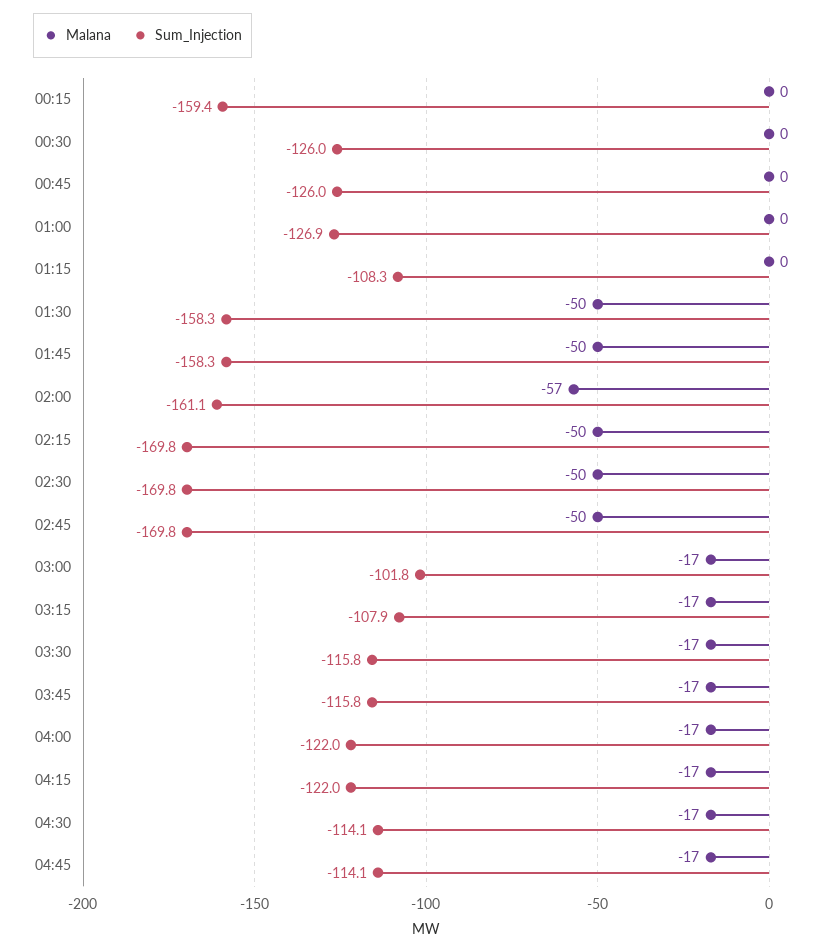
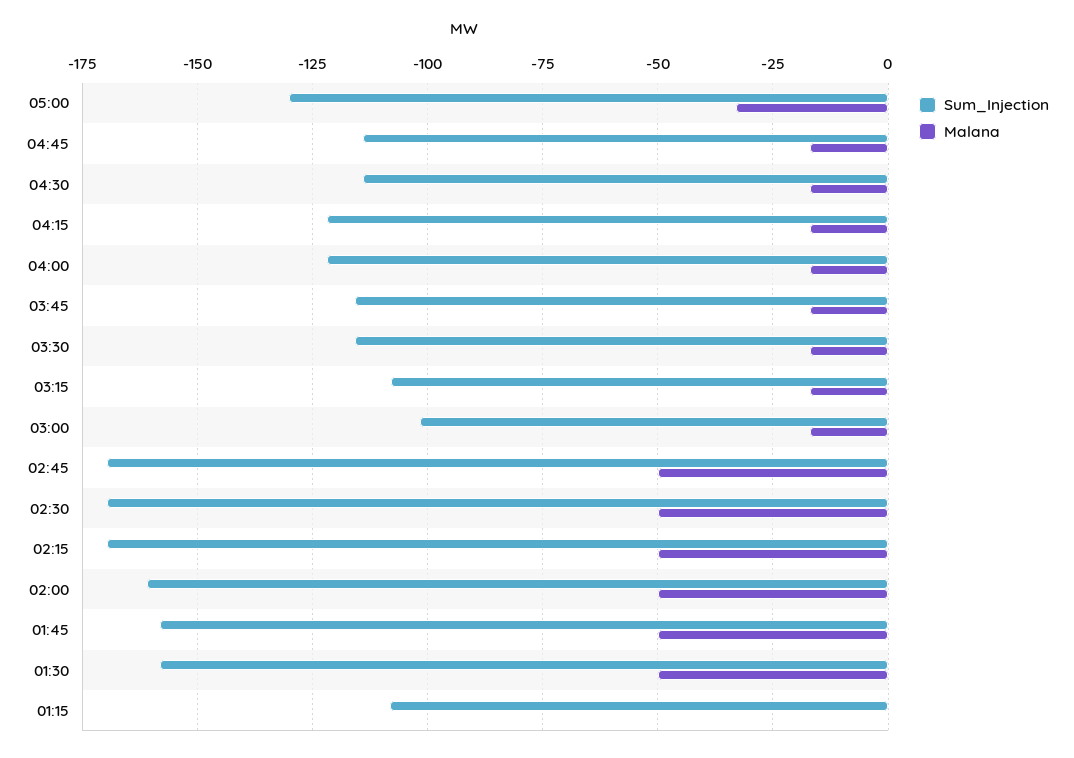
Malana, 00:15: 0 -> none
Sum_Injection, 00:15: -159.4 -> none
Malana, 00:30: 0 -> none
Sum_Injection, 00:30: -126 -> none
Malana, 00:45: 0 -> none
Sum_Injection, 00:45: -126 -> none
Malana, 01:00: 0 -> none
Sum_Injection, 01:00: -126.9 -> none
Malana, 02:00: -57 -> -50
Sum_Injection, 05:00: none -> -130
Malana, 05:00: none -> -32.5

